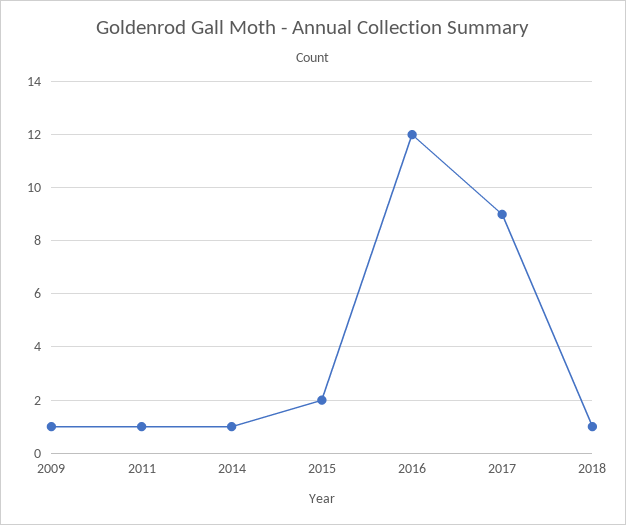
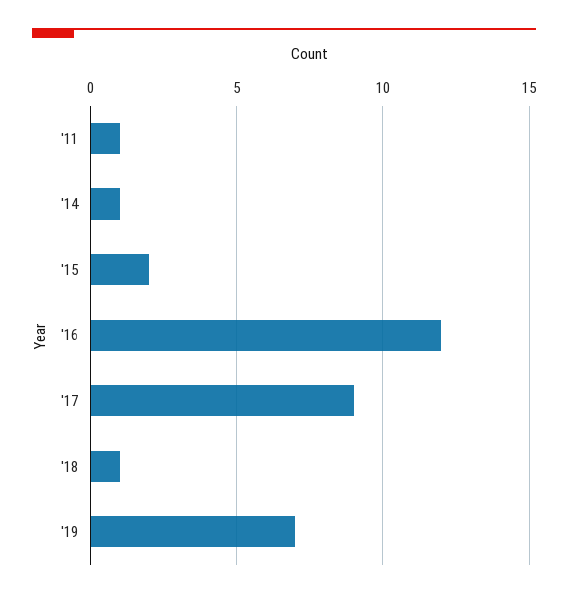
2009: 1 -> none
'19: none -> 7

